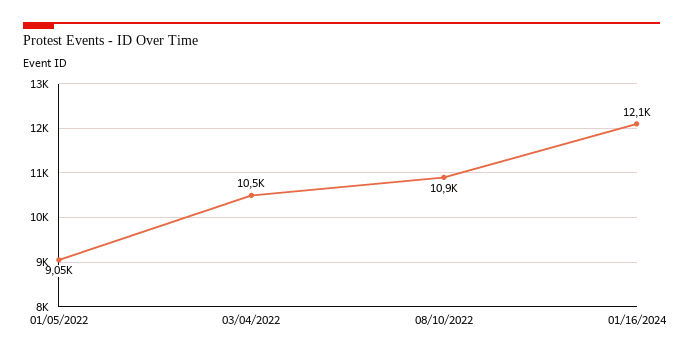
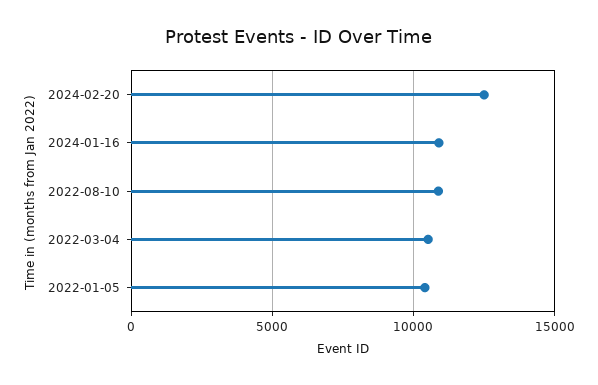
01/05/2022: 9050 -> 10500
01/16/2024: 12100 -> 11000
2024-02-20: none -> 12500

